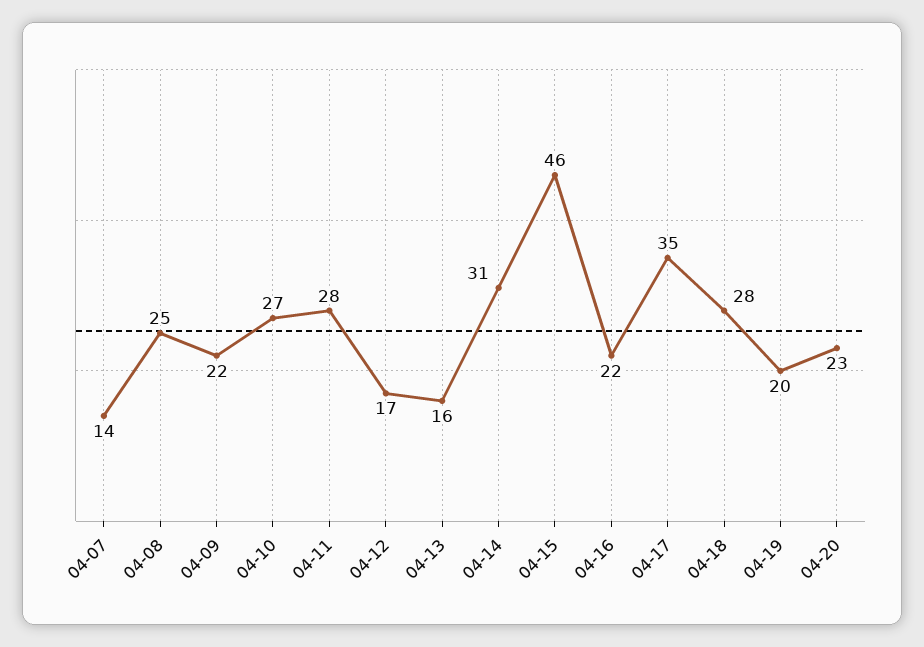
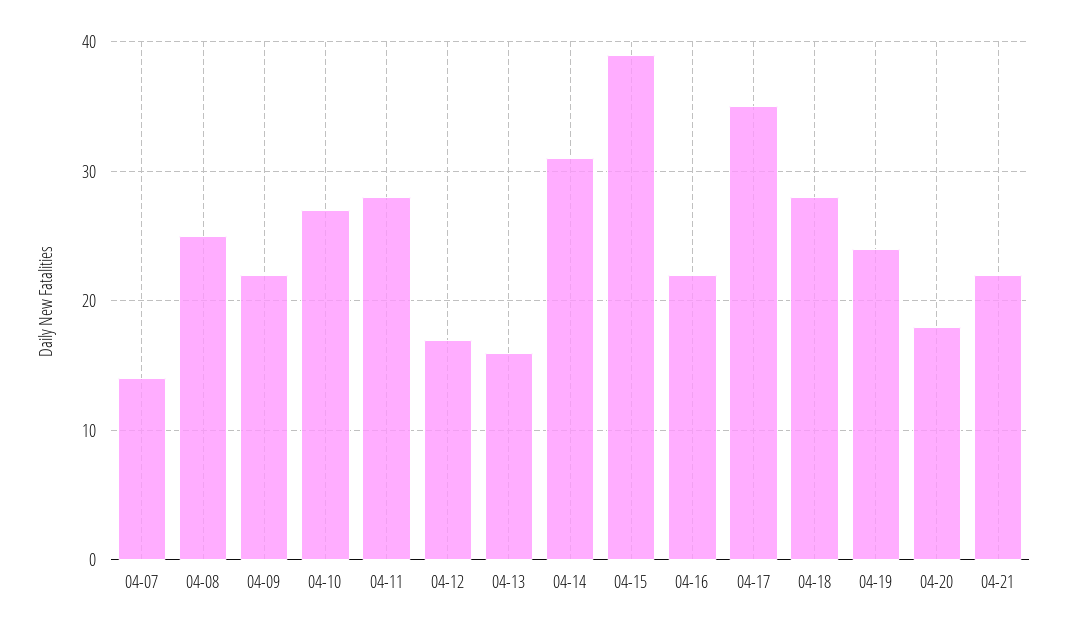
04-15: 46 -> 39
04-19: 20 -> 24
04-20: 23 -> 18
04-21: none -> 22

